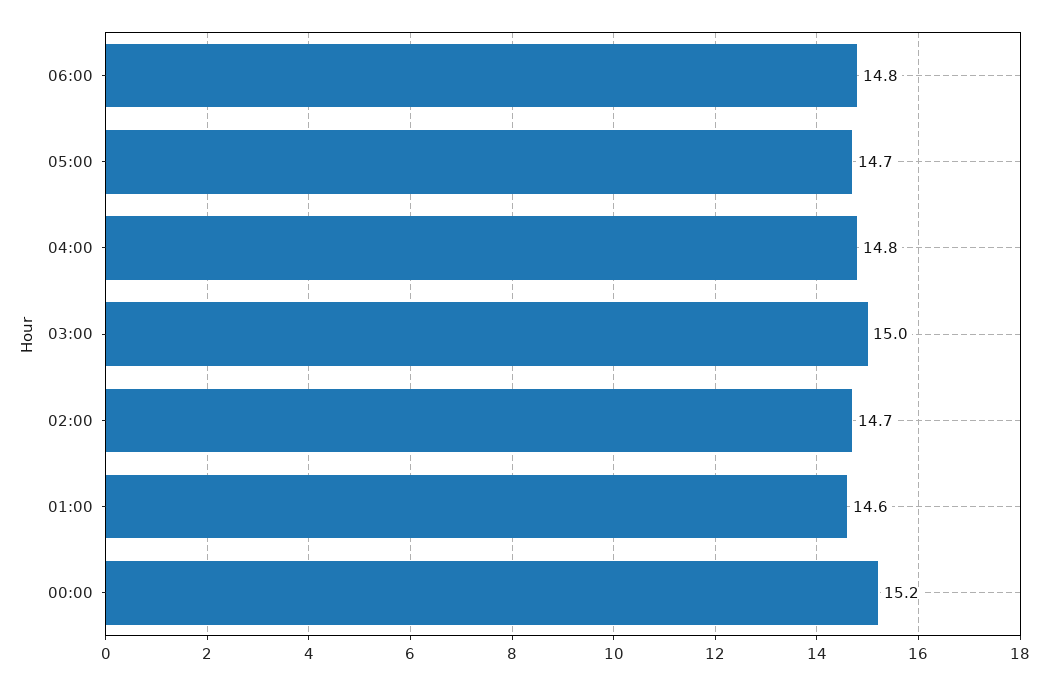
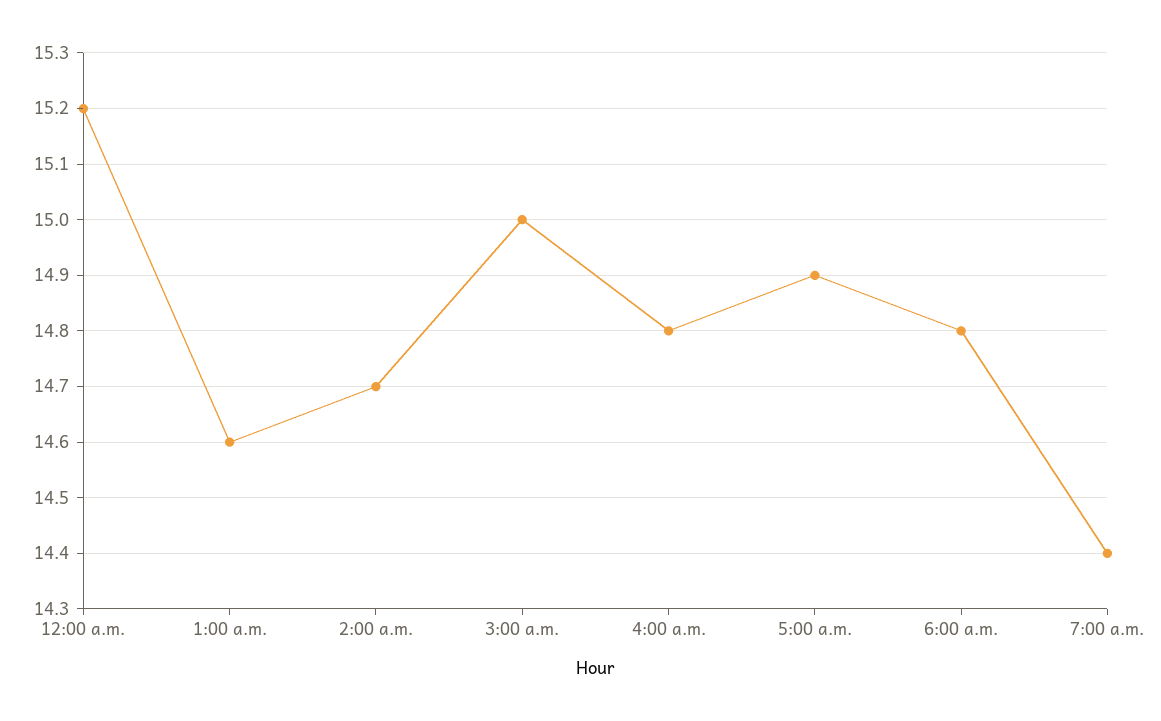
05:00: 14.7 -> 14.9
7:00 a.m.: none -> 14.4

